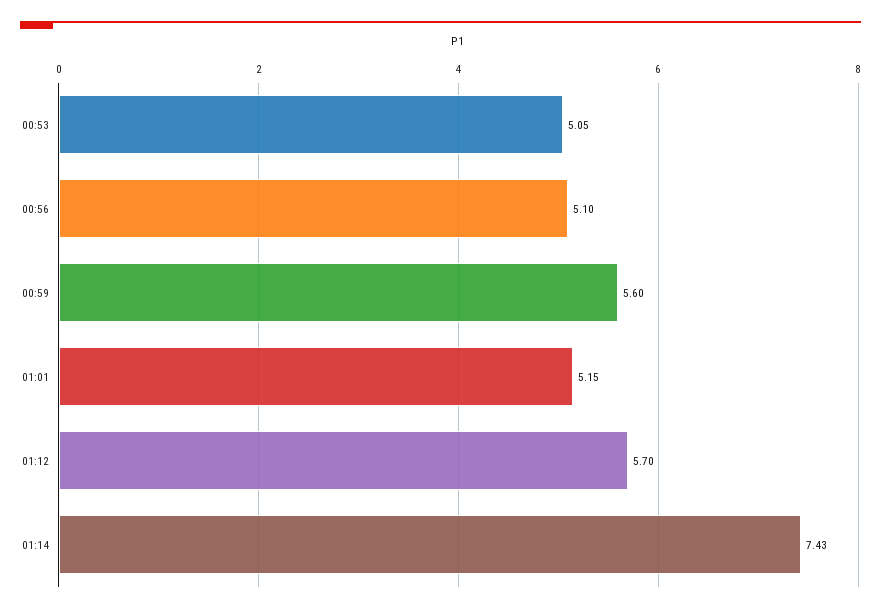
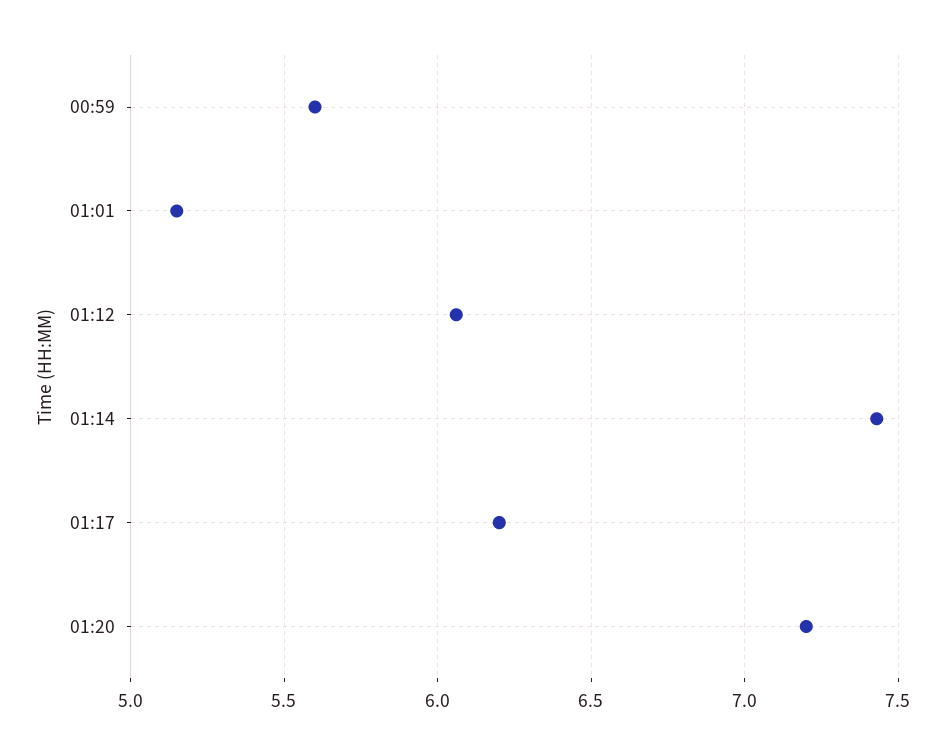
00:53: 5.05 -> none
00:56: 5.1 -> none
01:12: 5.7 -> 6.05
01:17: none -> 6.2
01:20: none -> 7.2

